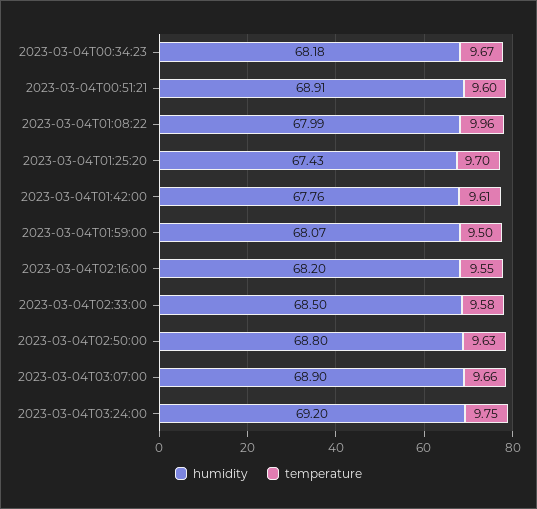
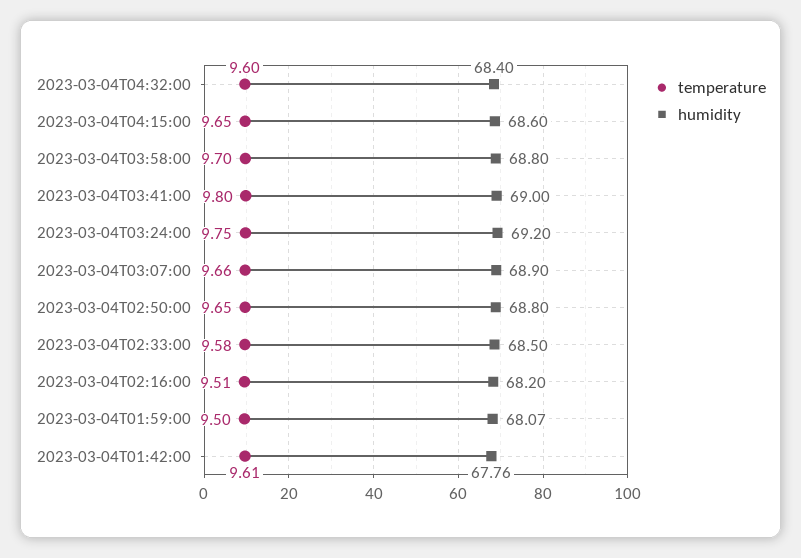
humidity, 2023-03-04T00:34:23: 68.18 -> none
temperature, 2023-03-04T00:34:23: 9.67 -> none
humidity, 2023-03-04T00:51:21: 68.91 -> none
temperature, 2023-03-04T00:51:21: 9.6 -> none
humidity, 2023-03-04T01:08:22: 67.99 -> none
temperature, 2023-03-04T01:08:22: 9.96 -> none
humidity, 2023-03-04T01:25:20: 67.43 -> none
temperature, 2023-03-04T01:25:20: 9.7 -> none
temperature, 2023-03-04T02:16:00: 9.55 -> 9.51
temperature, 2023-03-04T02:50:00: 9.63 -> 9.65
temperature, 2023-03-04T04:32:00: none -> 9.6
humidity, 2023-03-04T04:32:00: none -> 68.4
temperature, 2023-03-04T04:15:00: none -> 9.65
humidity, 2023-03-04T04:15:00: none -> 68.6
temperature, 2023-03-04T03:58:00: none -> 9.7
humidity, 2023-03-04T03:58:00: none -> 68.8
temperature, 2023-03-04T03:41:00: none -> 9.8
humidity, 2023-03-04T03:41:00: none -> 69

